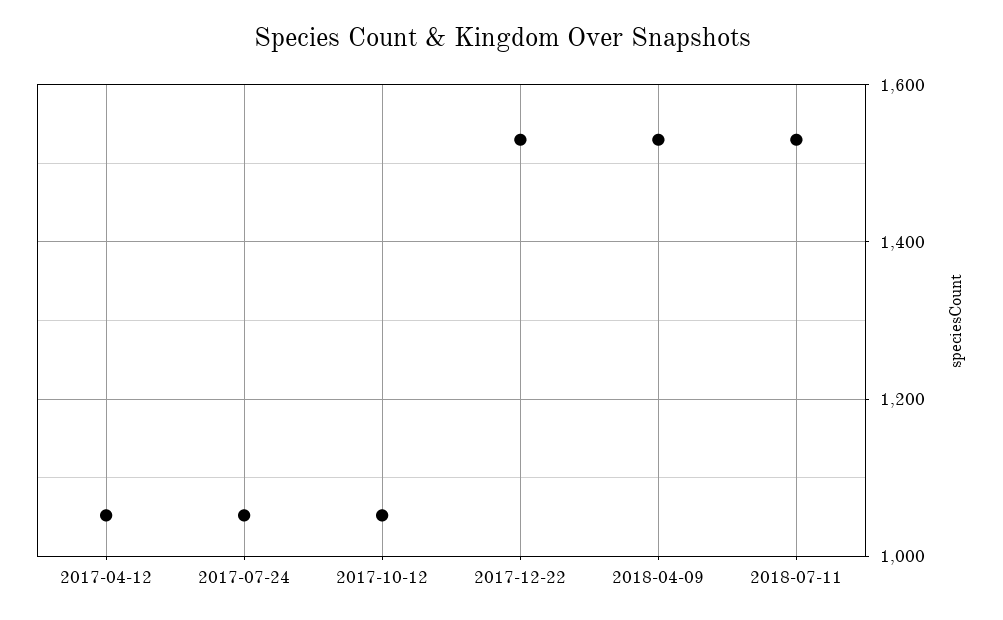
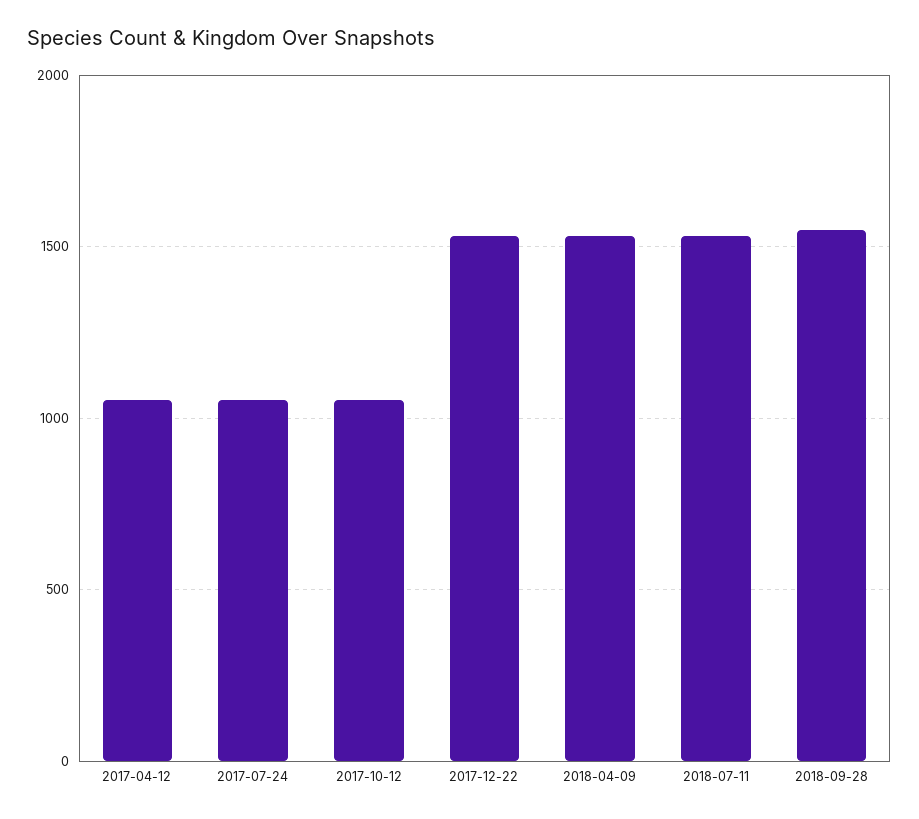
2018-09-28: none -> 1550

